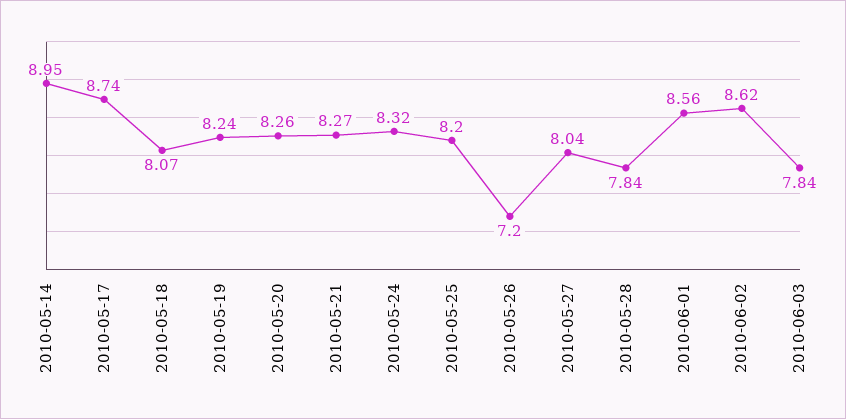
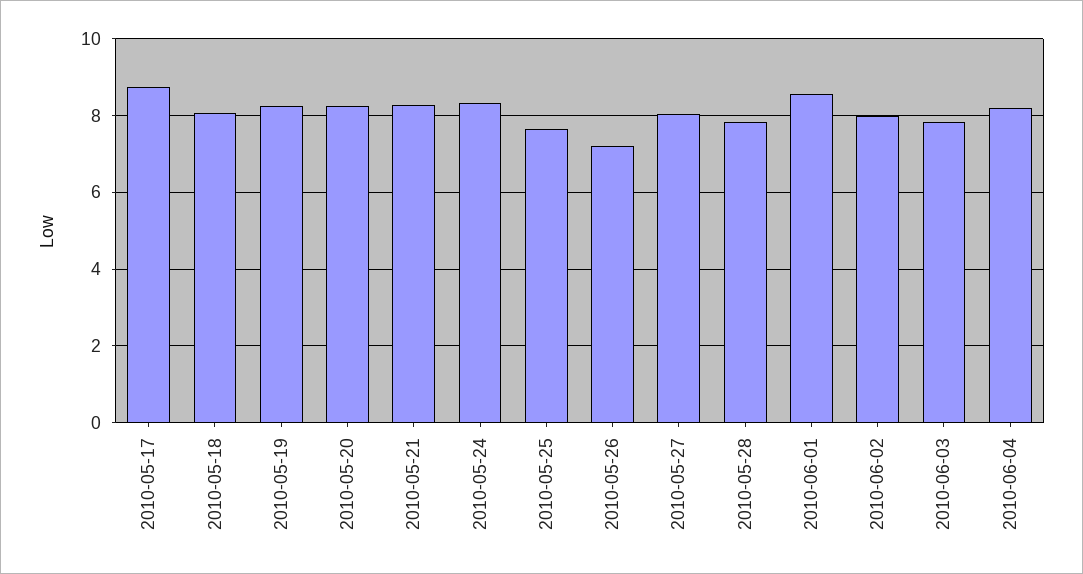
2010-05-14: 8.95 -> none
2010-05-25: 8.2 -> 7.6
2010-06-02: 8.62 -> 8
2010-06-04: none -> 8.2

